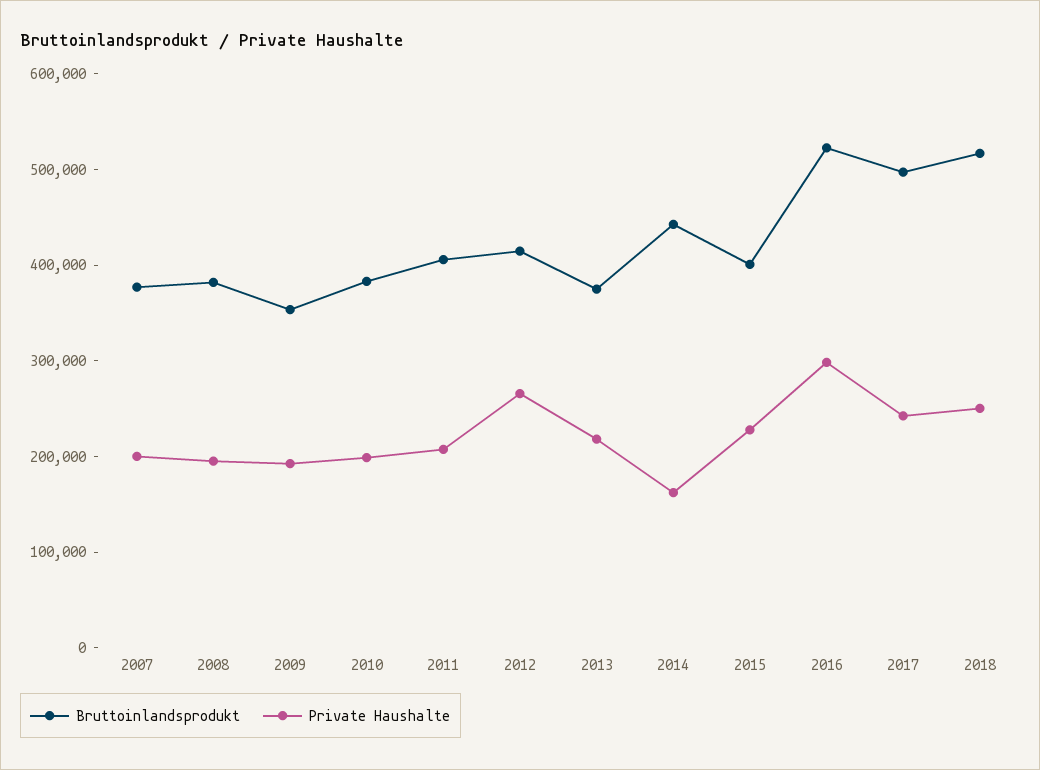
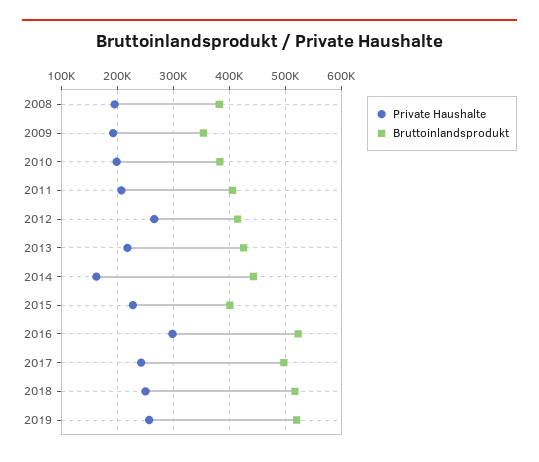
Bruttoinlandsprodukt, 2007: 380000 -> none
Private Haushalte, 2007: 200000 -> none
Bruttoinlandsprodukt, 2013: 380000 -> 420000
Private Haushalte, 2019: none -> 260000
Bruttoinlandsprodukt, 2019: none -> 520000

